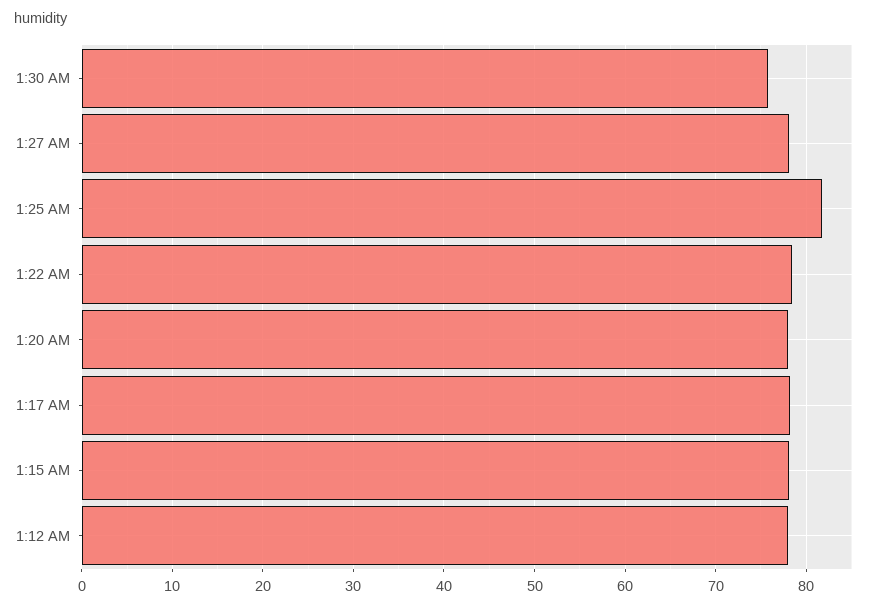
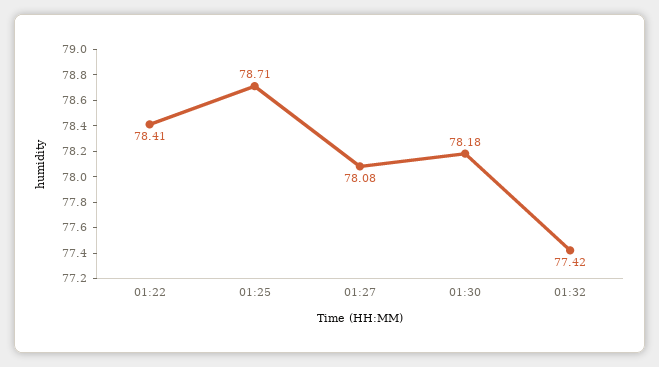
1:30 AM: 76 -> 78.18
1:25 AM: 82 -> 78.71
1:20 AM: 78 -> none
1:17 AM: 78 -> none
1:15 AM: 78 -> none
1:12 AM: 78 -> none
01:32: none -> 77.42

